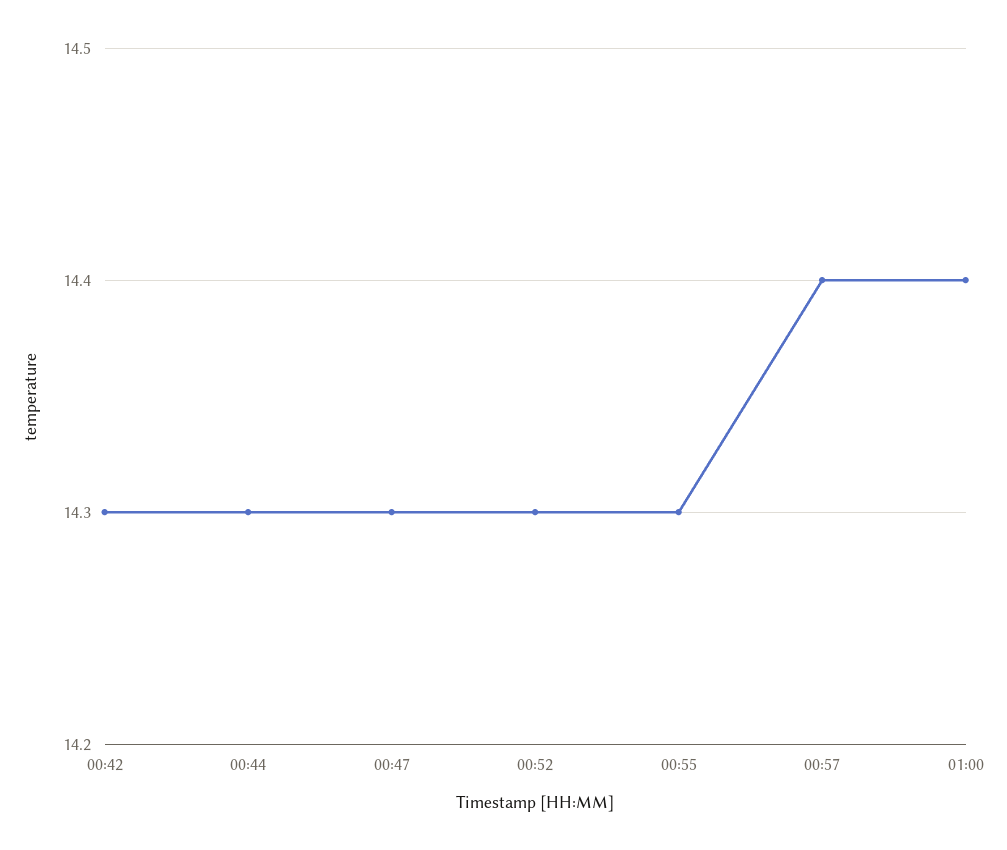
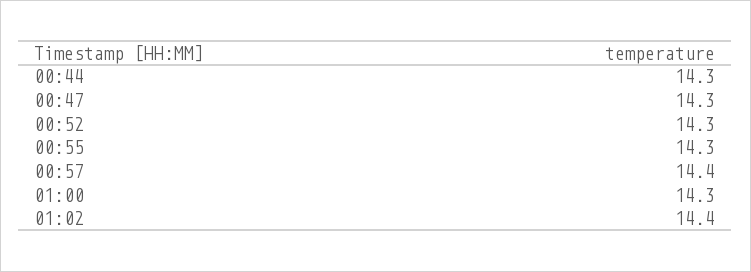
00:42: 14.3 -> none
01:00: 14.4 -> 14.3
01:02: none -> 14.4

